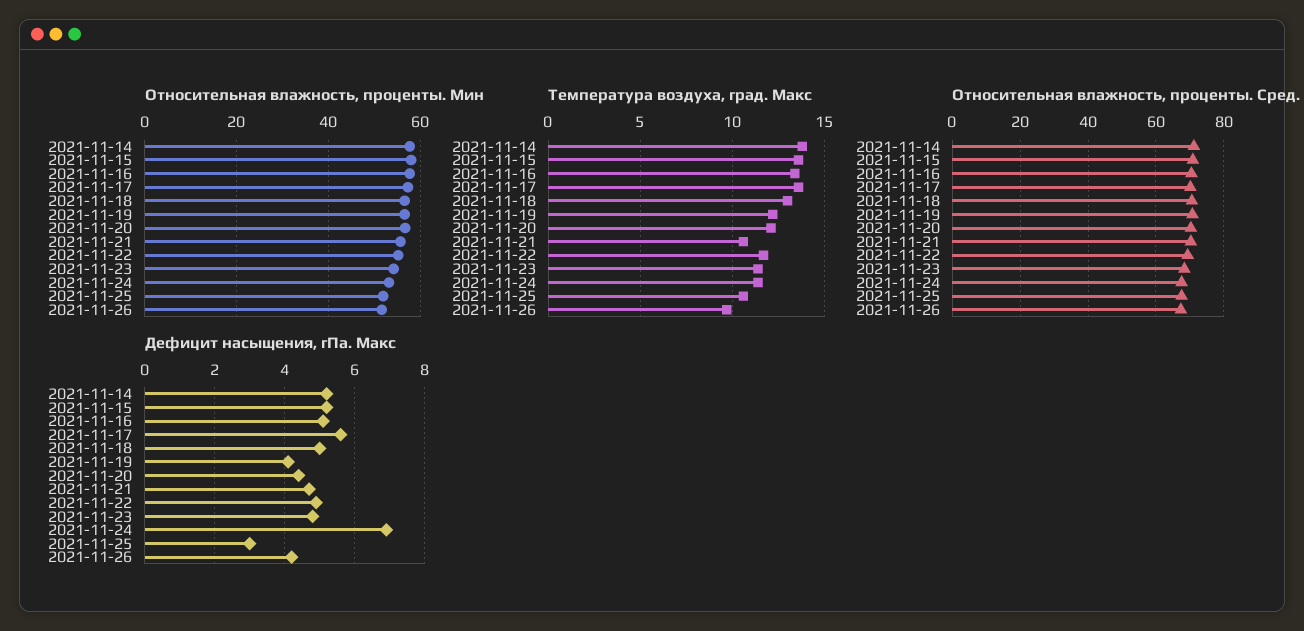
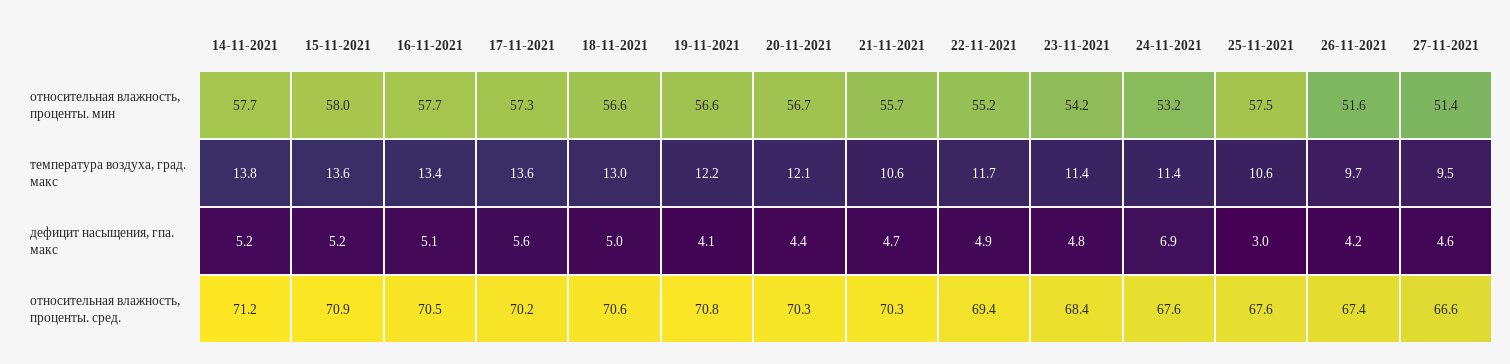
Относительная влажность, проценты. Мин, 2021-11-25: 52 -> 57.5
Относительная влажность, проценты. Мин, 27-11-2021: none -> 51.4
Температура воздуха, град. Макс, 27-11-2021: none -> 9.5
Дефицит насыщения, гПа. Макс, 27-11-2021: none -> 4.6
Относительная влажность, проценты. Сред., 27-11-2021: none -> 66.6

